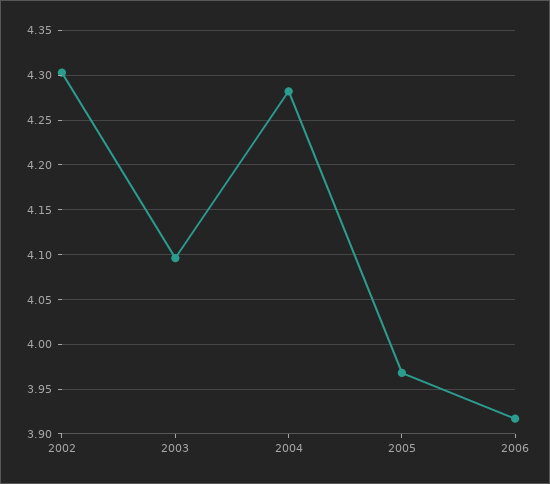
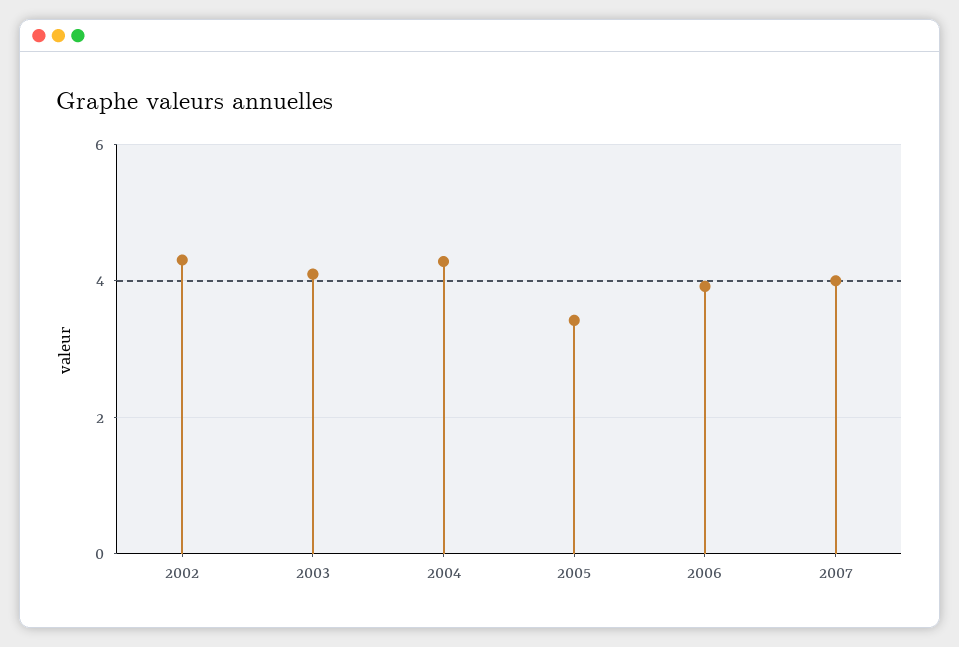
2005: 3.97 -> 3.4
2007: none -> 4

